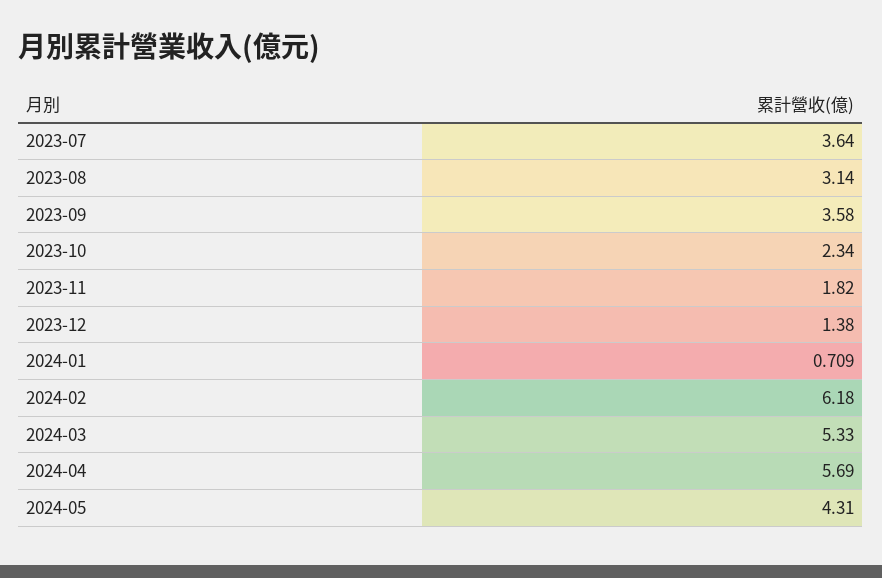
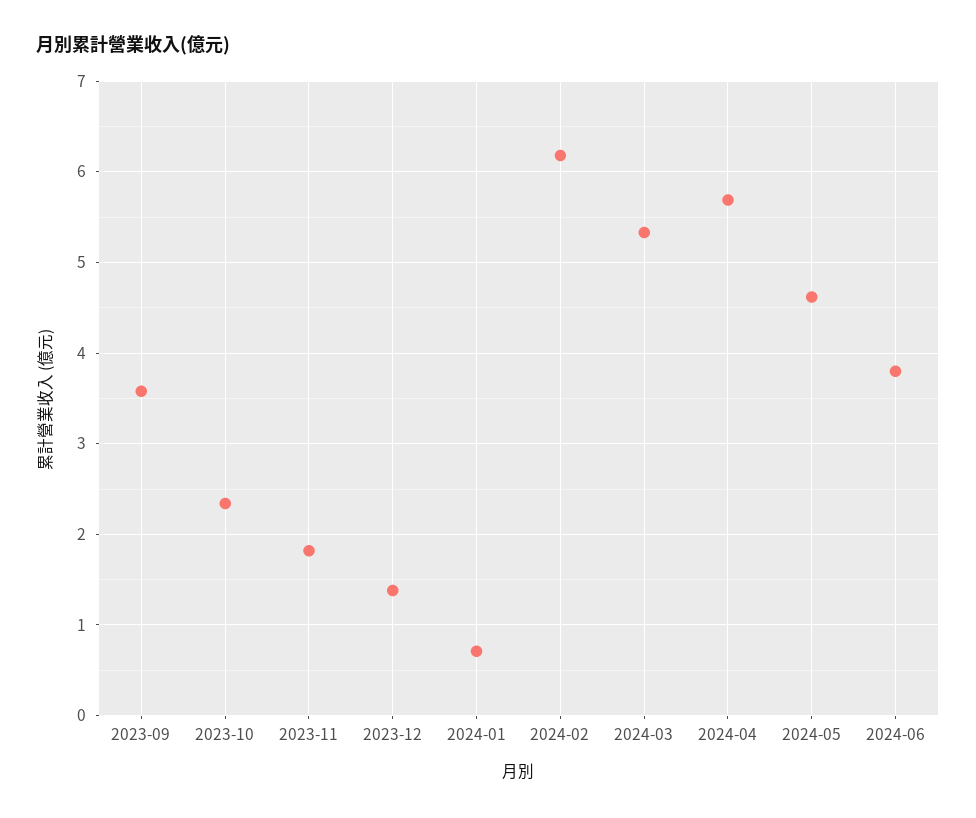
2023-07: 3.64 -> none
2023-08: 3.14 -> none
2024-05: 4.31 -> 4.6
2024-06: none -> 3.8

